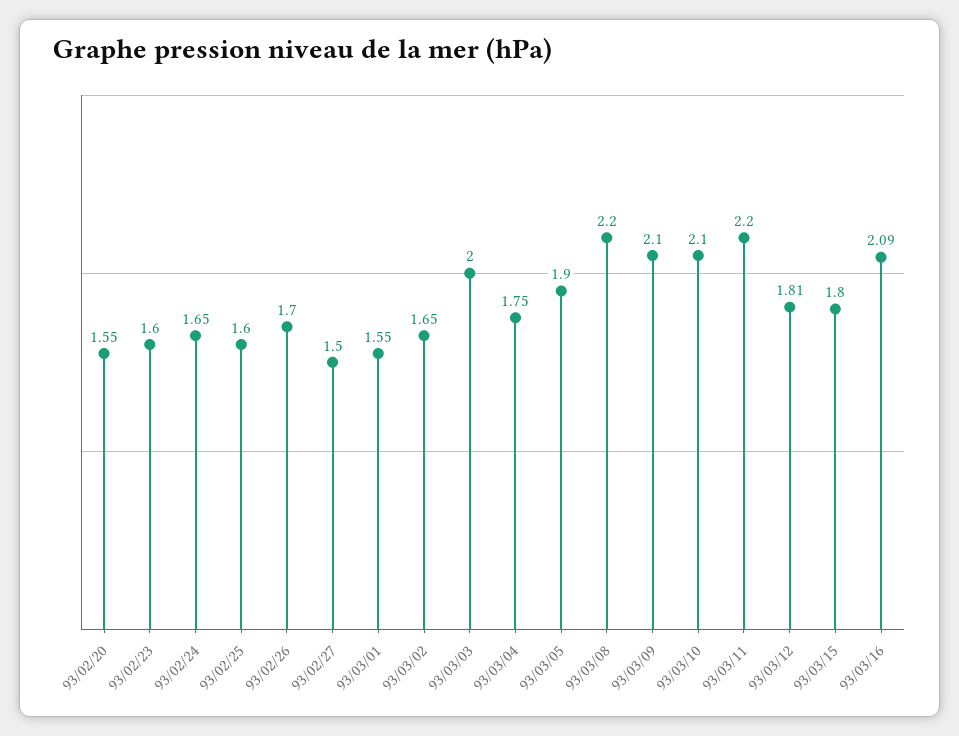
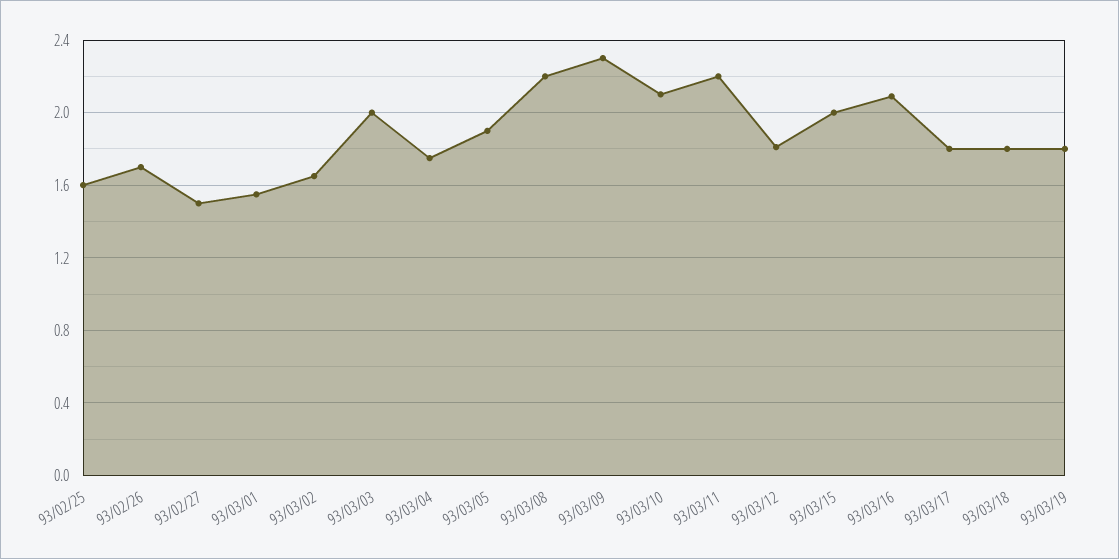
93/02/20: 1.55 -> none
93/02/23: 1.6 -> none
93/02/24: 1.65 -> none
93/03/09: 2.1 -> 2.3
93/03/15: 1.8 -> 2
93/03/17: none -> 1.8
93/03/18: none -> 1.8
93/03/19: none -> 1.8

